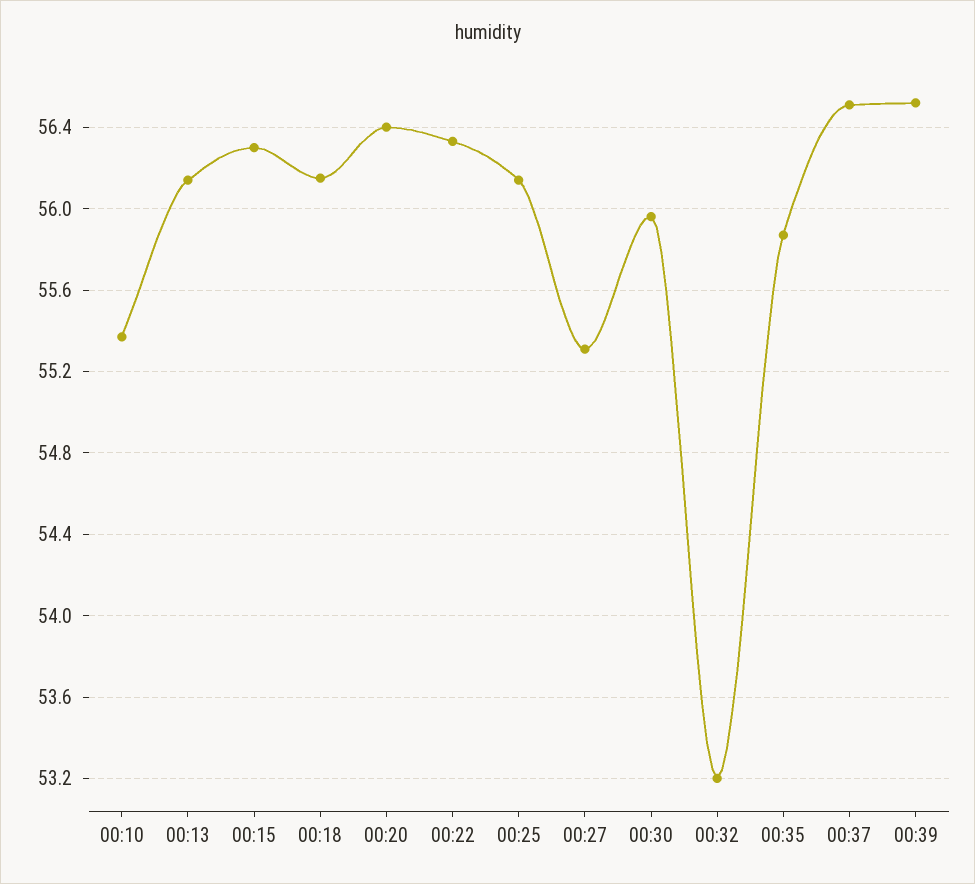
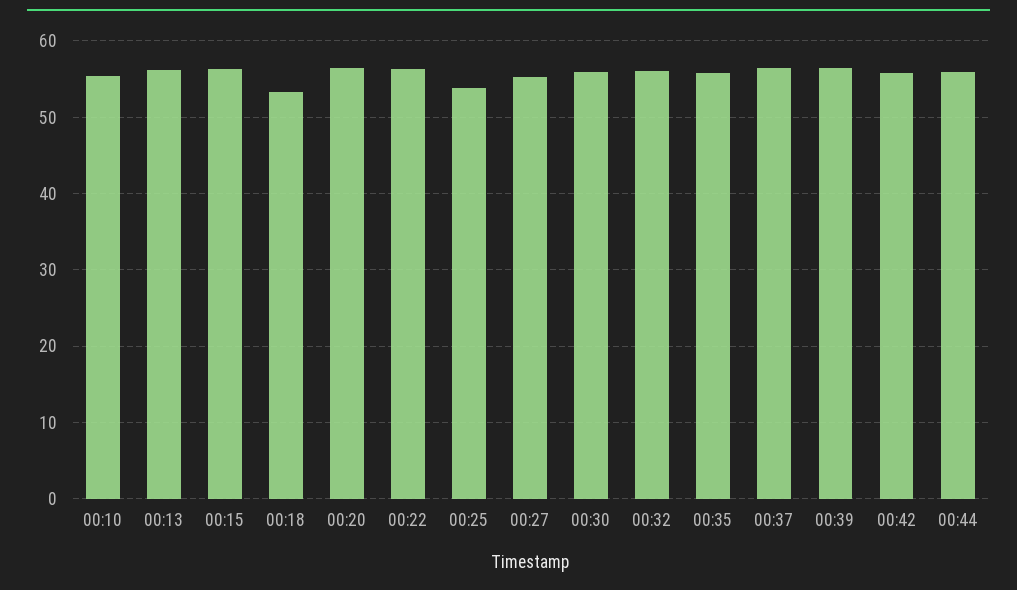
00:18: 56.15 -> 53
00:25: 56.15 -> 54
00:32: 53.2 -> 56
00:42: none -> 56
00:44: none -> 56

